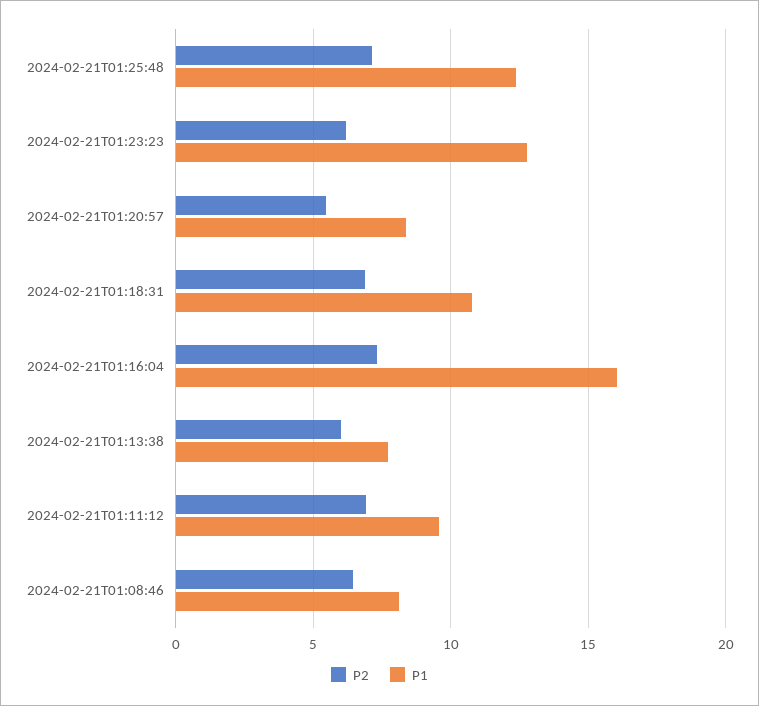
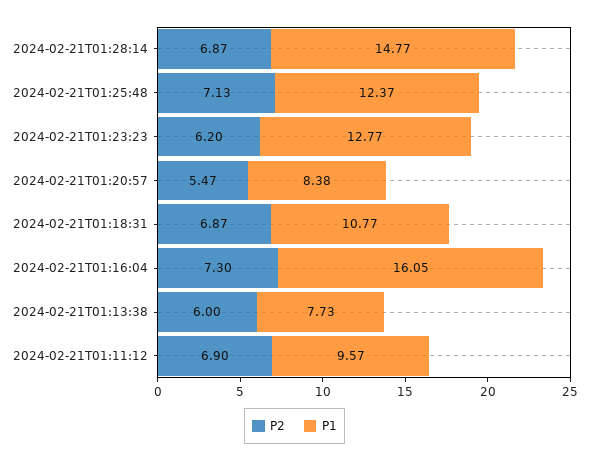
P2, 2024-02-21T01:08:46: 6.5 -> none
P1, 2024-02-21T01:08:46: 8 -> none
P2, 2024-02-21T01:28:14: none -> 6.87
P1, 2024-02-21T01:28:14: none -> 14.77

